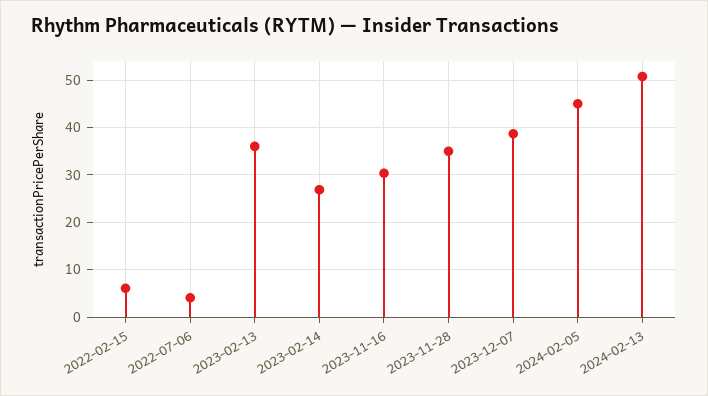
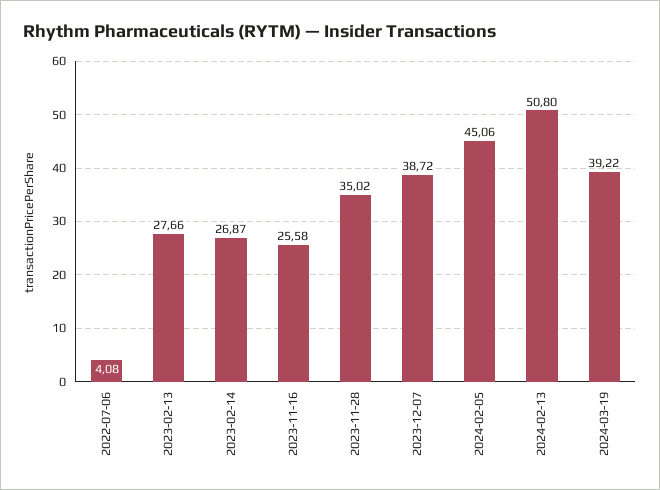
2022-02-15: 6 -> none
2023-02-13: 36 -> 27.66
2023-11-16: 30 -> 25.58
2024-03-19: none -> 39.22

